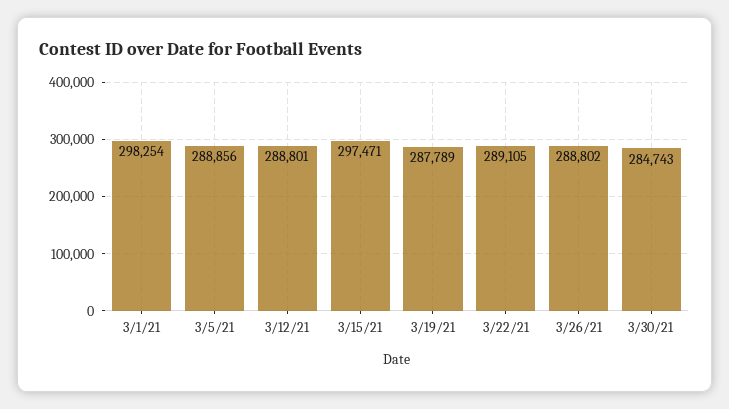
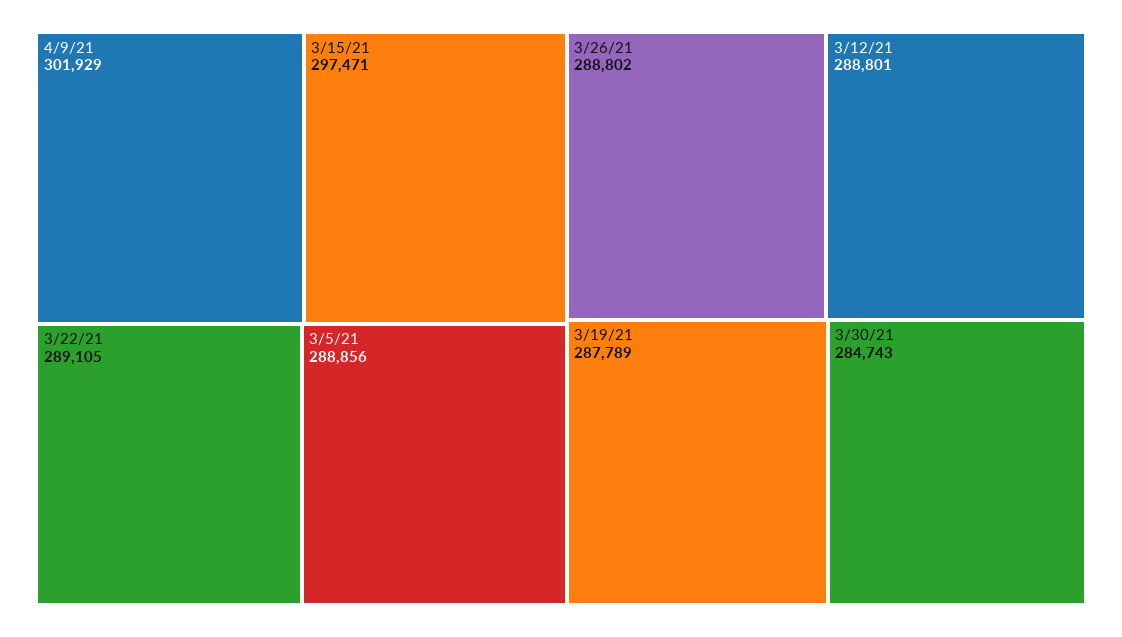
3/1/21: 298254 -> none
4/9/21: none -> 301929

